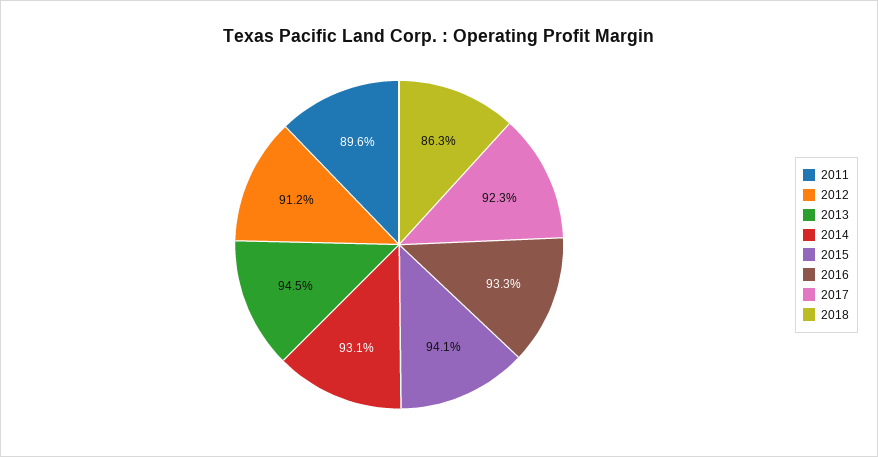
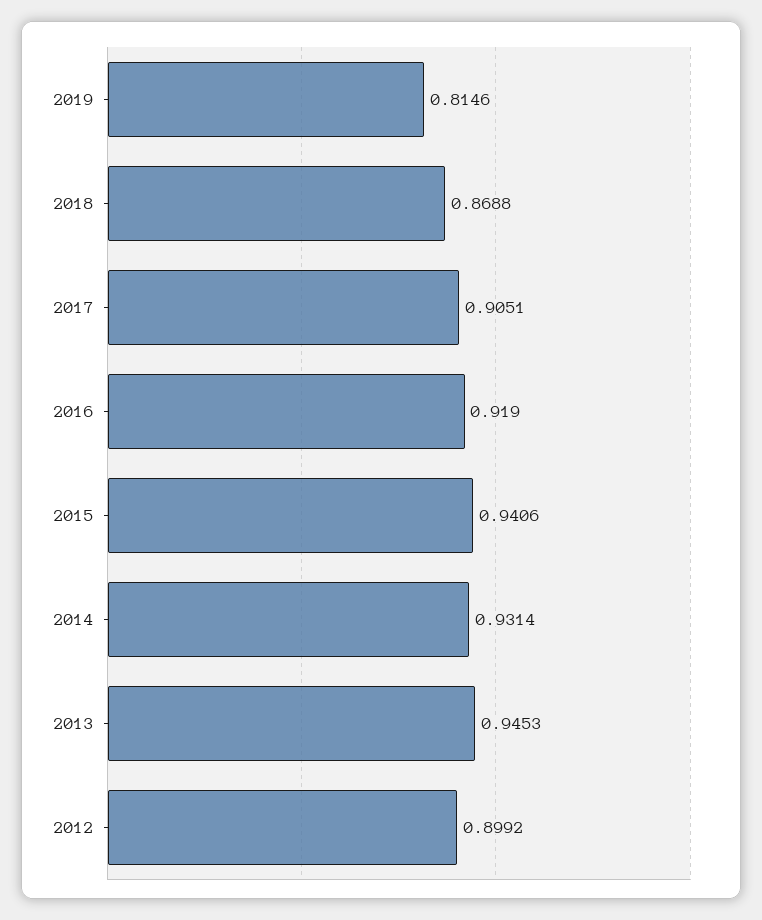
2011: 0.896 -> none
2012: 0.912 -> 0.8992
2016: 0.933 -> 0.919
2017: 0.923 -> 0.9051
2018: 0.863 -> 0.8688
2019: none -> 0.8146

